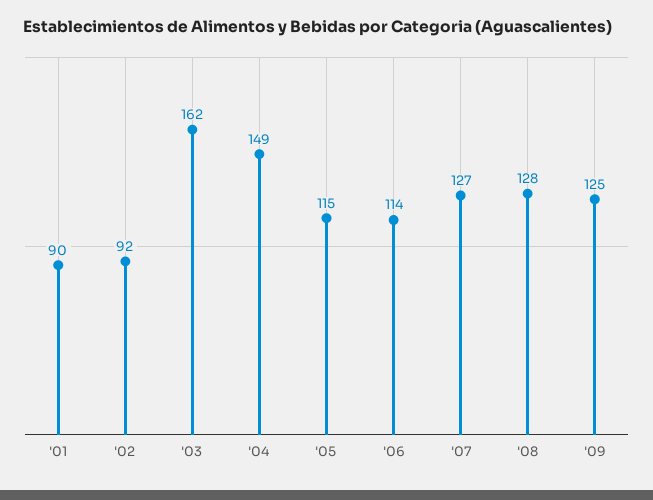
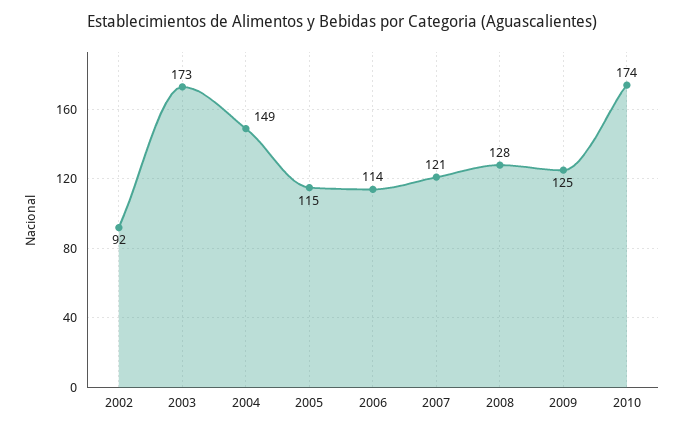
'01: 90 -> none
'03: 162 -> 173
'07: 127 -> 121
2010: none -> 174

